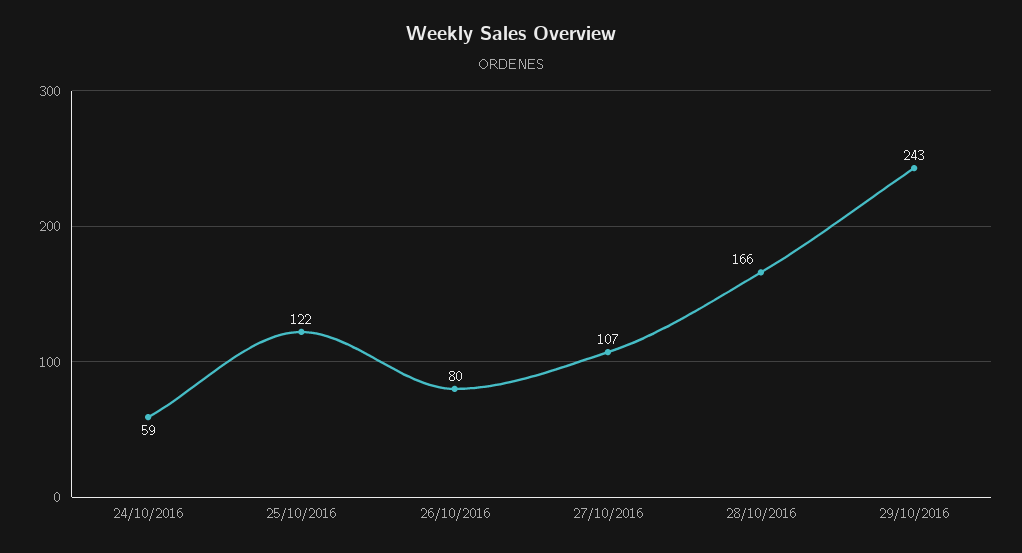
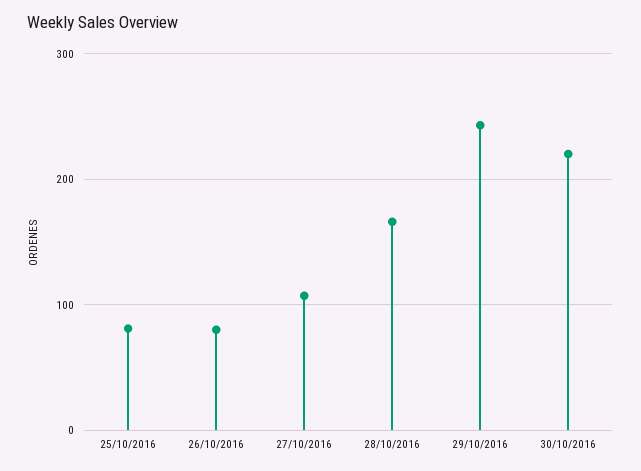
24/10/2016: 59 -> none
25/10/2016: 122 -> 80
30/10/2016: none -> 220

